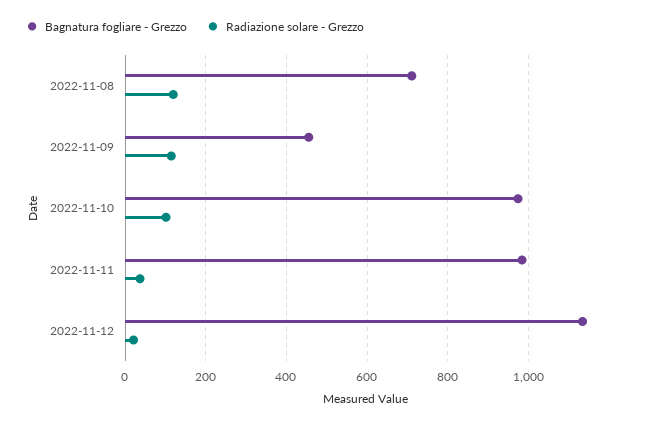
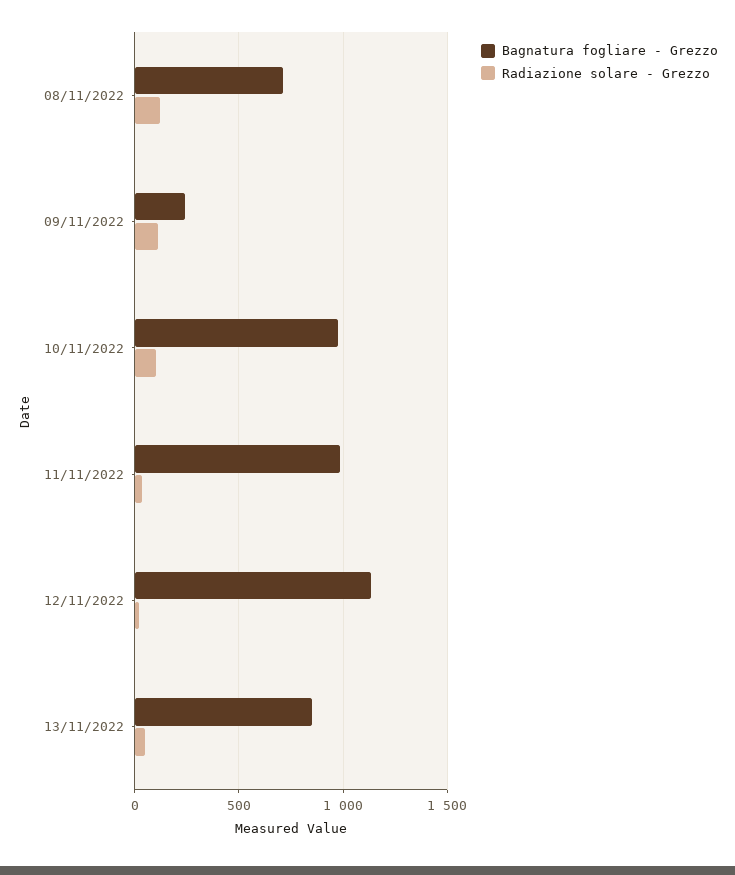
Bagnatura fogliare - Grezzo, 2022-11-09: 460 -> 250
Bagnatura fogliare - Grezzo, 13/11/2022: none -> 850
Radiazione solare - Grezzo, 13/11/2022: none -> 50

